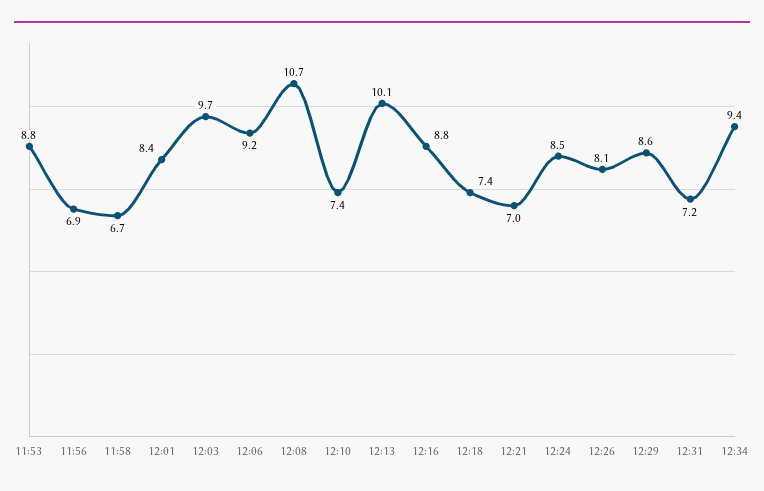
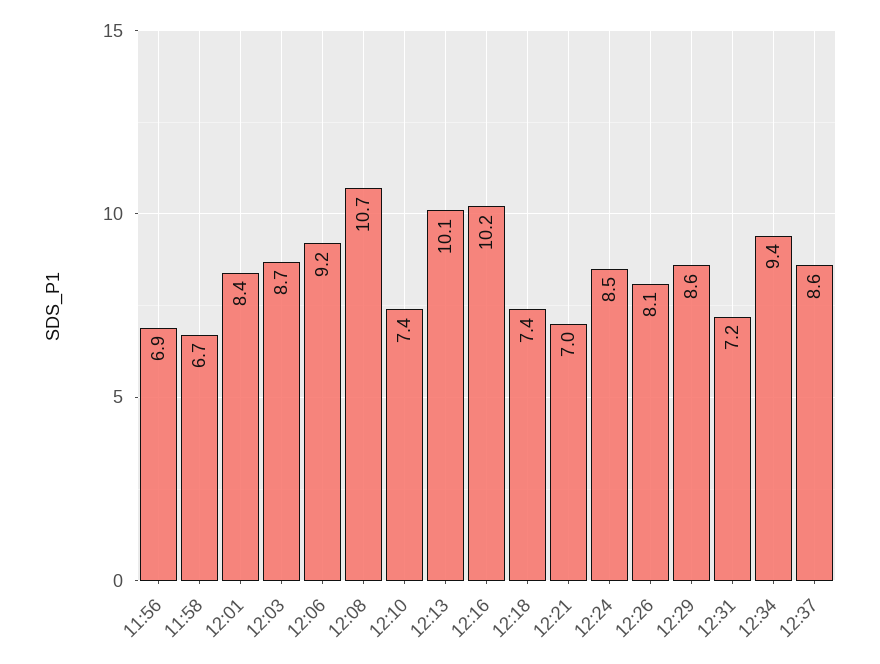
11:53: 8.8 -> none
12:03: 9.7 -> 8.7
12:16: 8.8 -> 10.2
12:37: none -> 8.6

